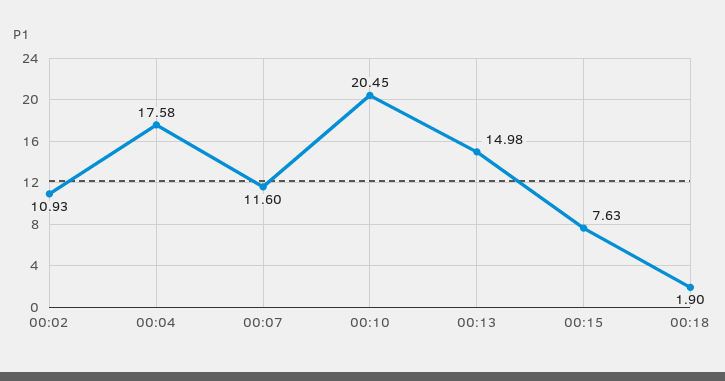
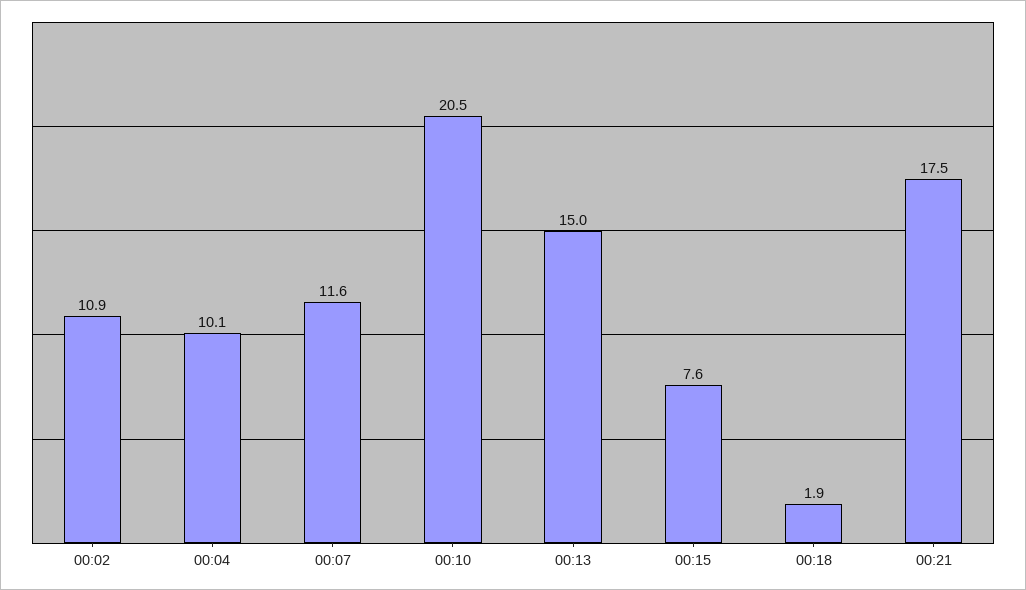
00:04: 17.58 -> 10.1
00:21: none -> 17.5

